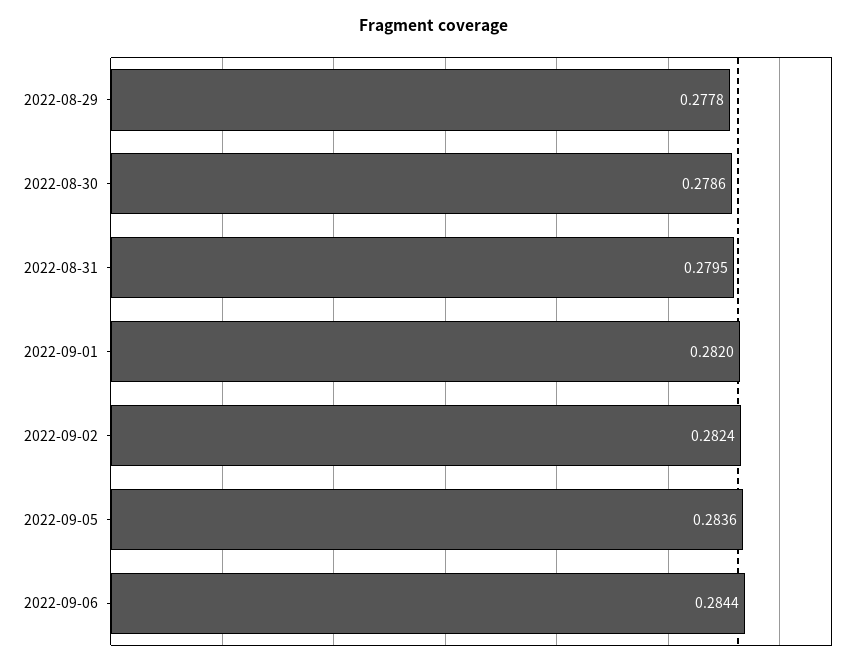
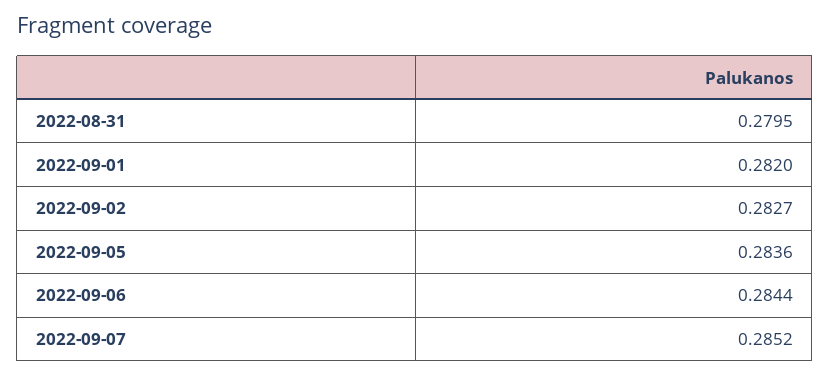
2022-08-29: 0.2778 -> none
2022-08-30: 0.2786 -> none
2022-09-02: 0.2824 -> 0.2827
2022-09-07: none -> 0.2852

